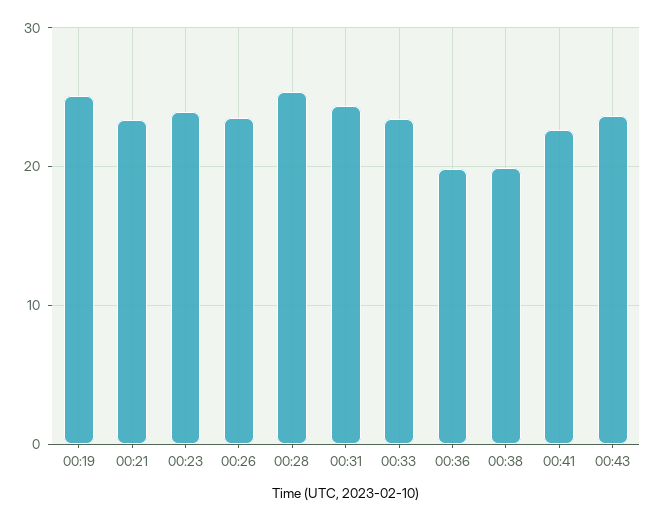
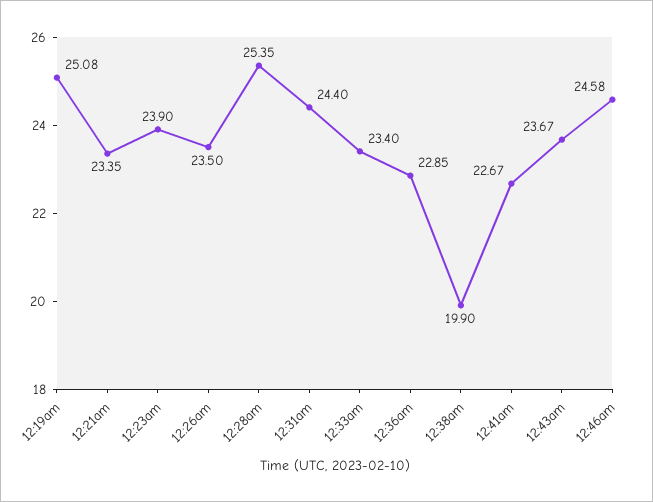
00:36: 20 -> 22.85
12:46am: none -> 24.58

